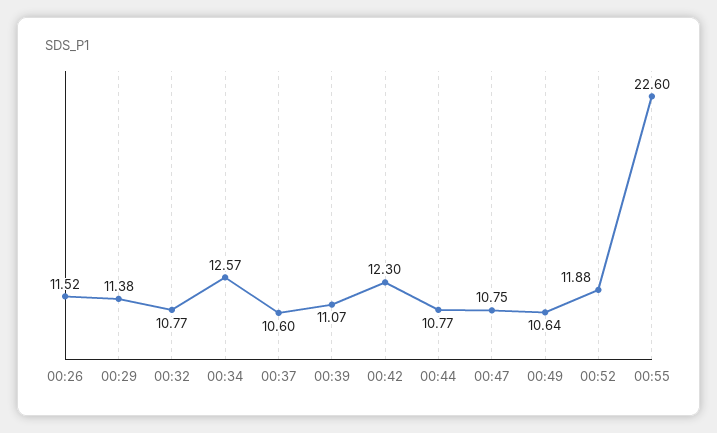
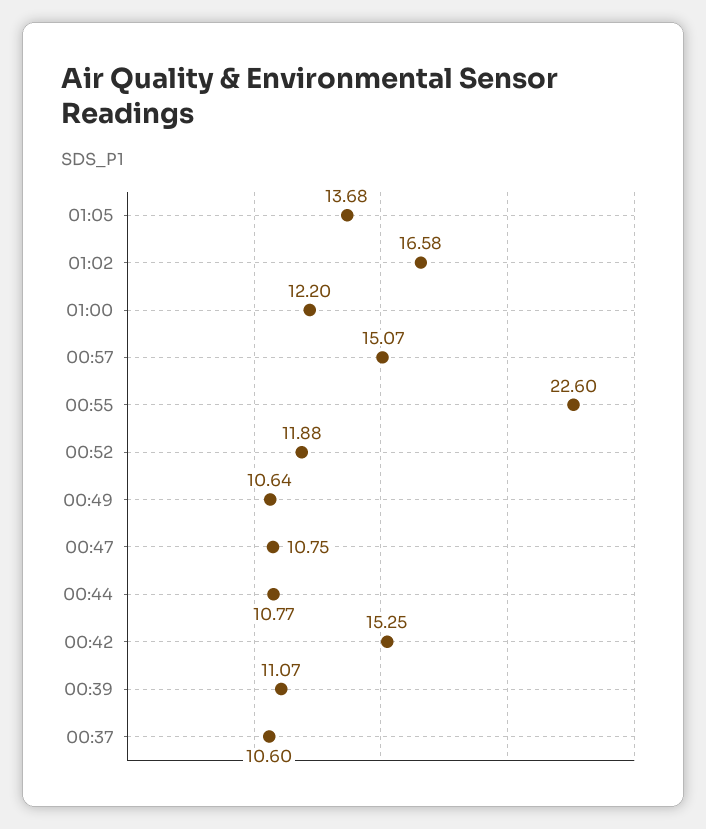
00:26: 11.52 -> none
00:29: 11.38 -> none
00:32: 10.77 -> none
00:34: 12.57 -> none
00:42: 12.3 -> 15.25
01:05: none -> 13.68
01:02: none -> 16.58
01:00: none -> 12.2
00:57: none -> 15.07

